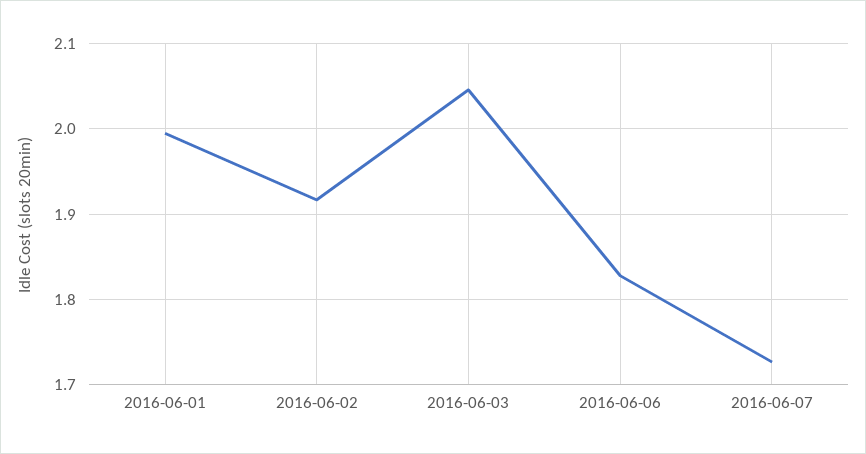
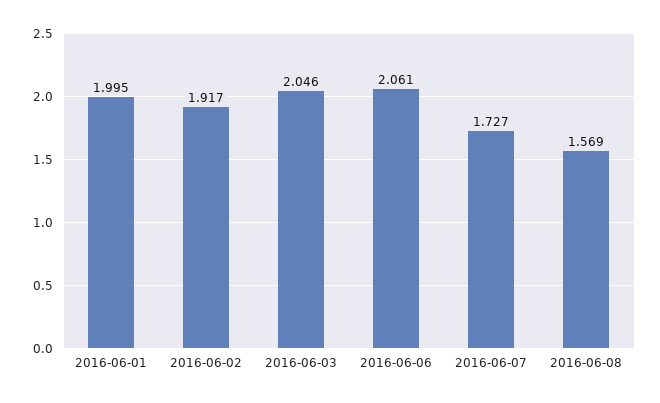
2016-06-06: 1.83 -> 2.061
2016-06-08: none -> 1.569

